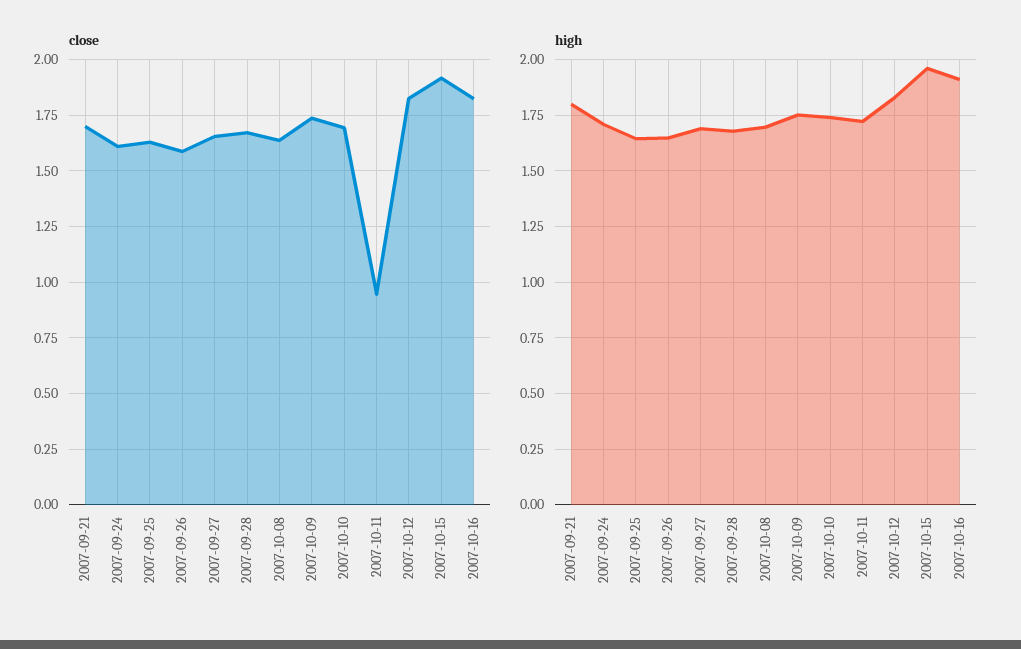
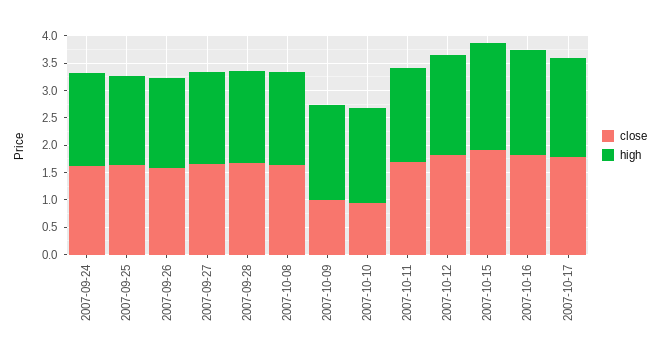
close, 2007-09-21: 1.7 -> none
close, 2007-10-09: 1.75 -> 1
close, 2007-10-10: 1.7 -> 1
close, 2007-10-11: 0.95 -> 1.75
high, 2007-09-21: 1.8 -> none
close, 2007-10-17: none -> 1.75
high, 2007-10-17: none -> 1.75

